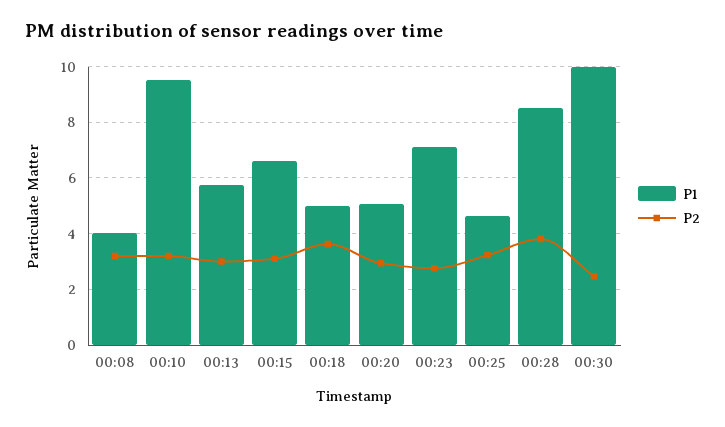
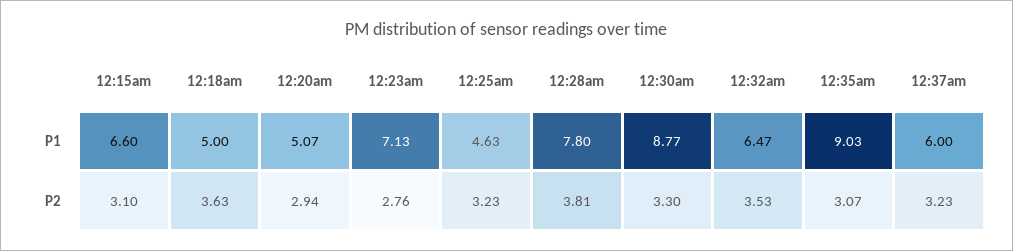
P1, 00:08: 4 -> none
P2, 00:08: 3.25 -> none
P1, 00:10: 9.5 -> none
P2, 00:10: 3.25 -> none
P1, 00:13: 5.75 -> none
P2, 00:13: 3 -> none
P1, 00:28: 8.5 -> 7.8
P1, 00:30: 10 -> 8.77
P2, 00:30: 2.5 -> 3.3
P1, 12:32am: none -> 6.47
P1, 12:35am: none -> 9.03
P1, 12:37am: none -> 6
P2, 12:32am: none -> 3.53
P2, 12:35am: none -> 3.07
P2, 12:37am: none -> 3.23

